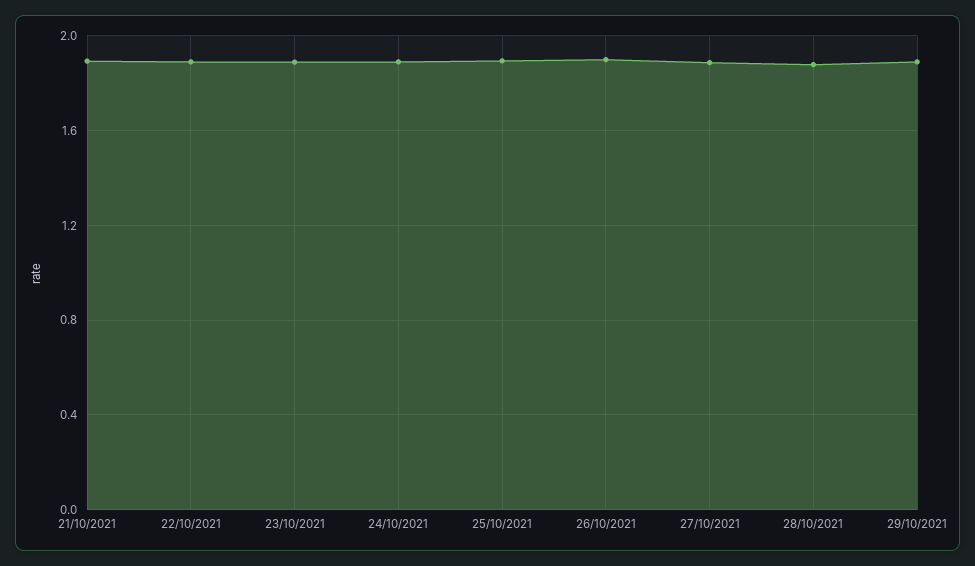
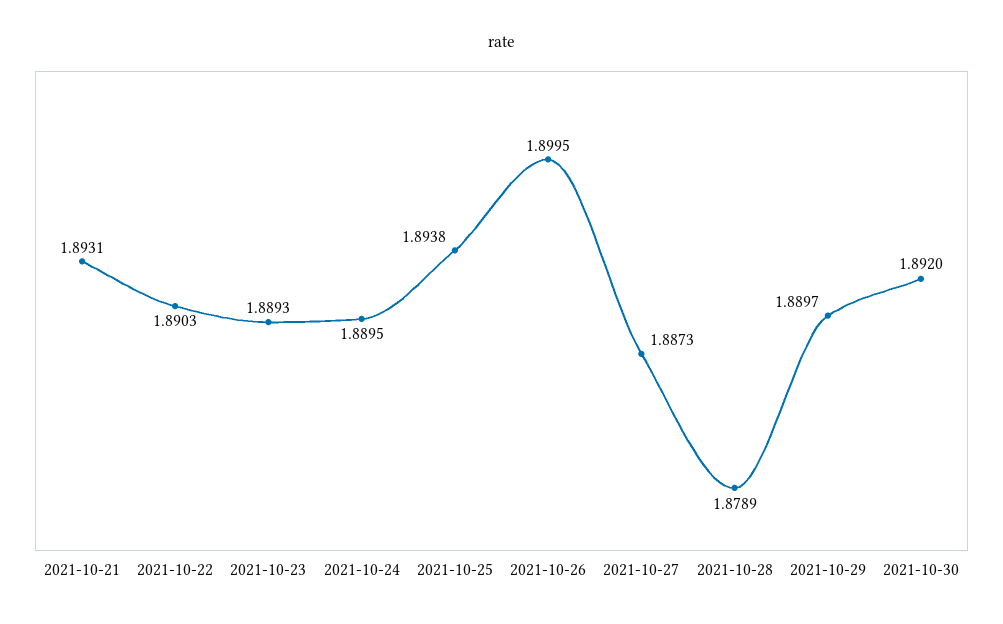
2021-10-30: none -> 1.892

